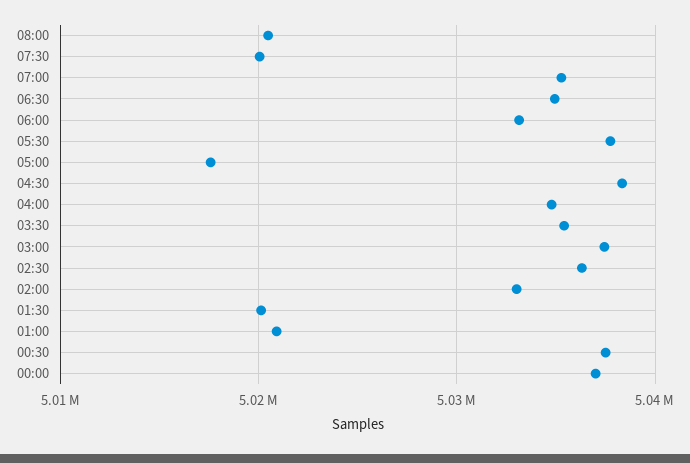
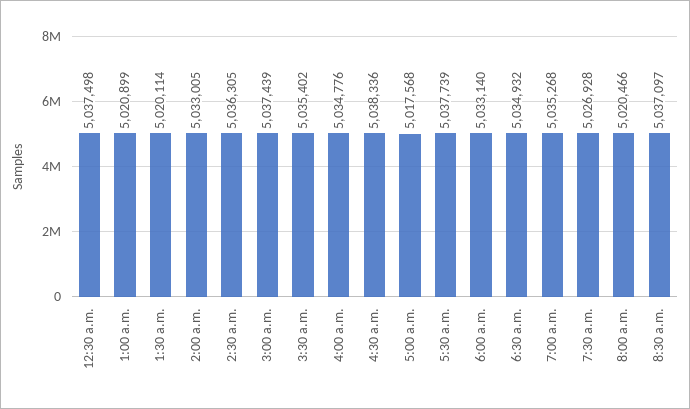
07:30: 5020000 -> 5026928
00:00: 5037000 -> none
8:30 a.m.: none -> 5037097

